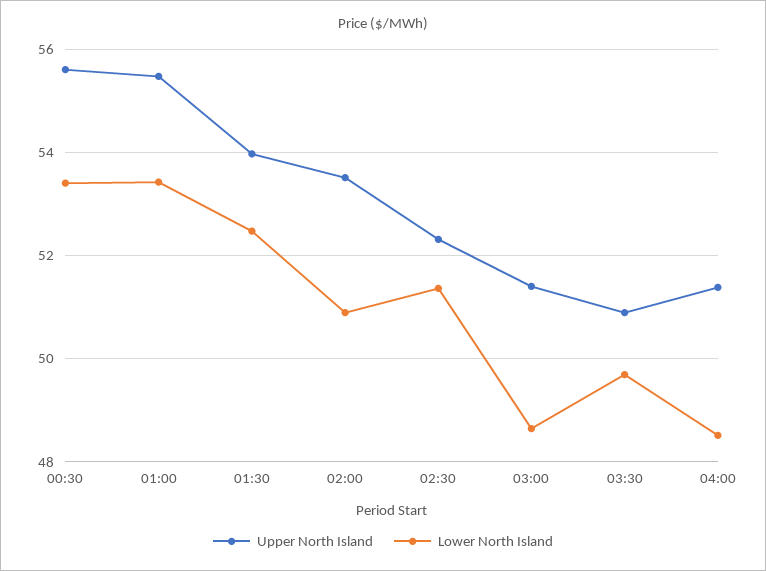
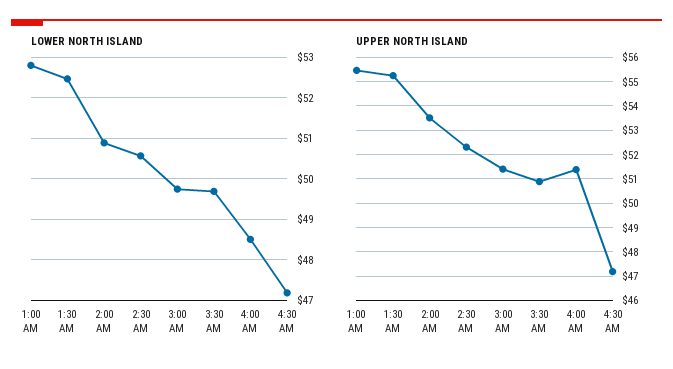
Upper North Island, 00:30: 55.6 -> none
Lower North Island, 00:30: 53.4 -> none
Lower North Island, 01:00: 53.4 -> 52.8
Upper North Island, 01:30: 54 -> 55.25
Lower North Island, 02:30: 51.4 -> 50.6
Lower North Island, 03:00: 48.6 -> 49.8
Lower North Island, 4:30 AM: none -> 47.2
Upper North Island, 4:30 AM: none -> 47.25

